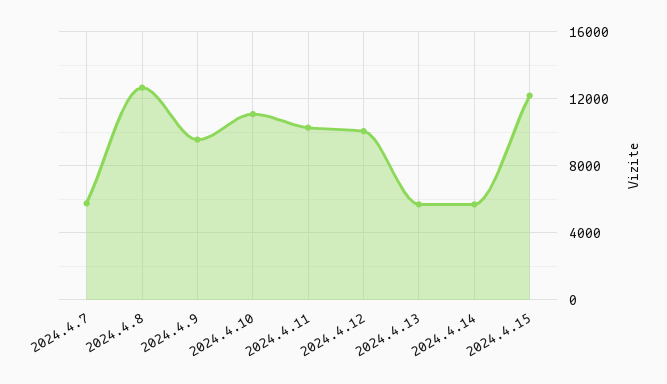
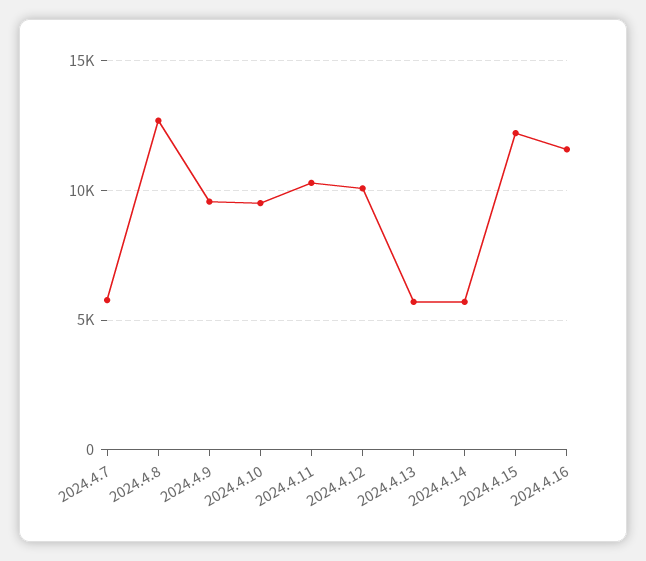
2024.4.10: 11000 -> 9500
2024.4.16: none -> 11500

